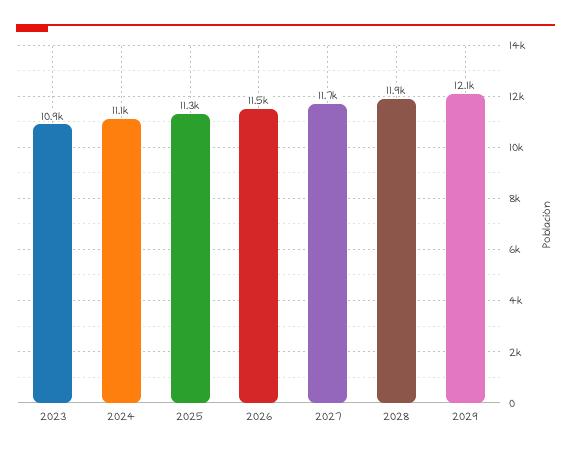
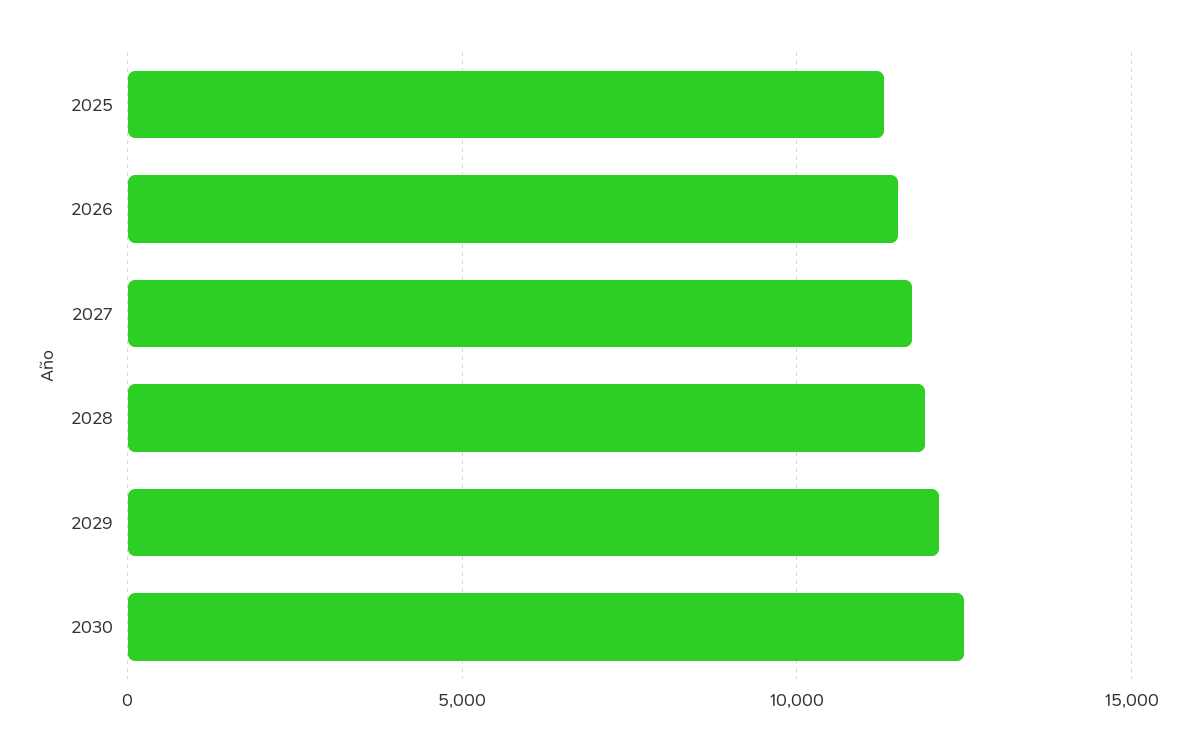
2023: 10900 -> none
2024: 11100 -> none
2030: none -> 12500

